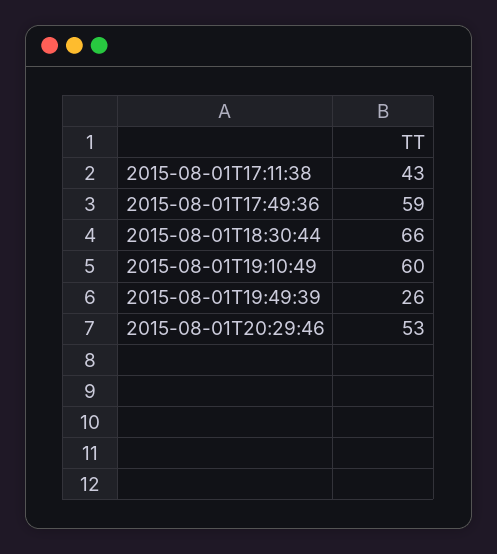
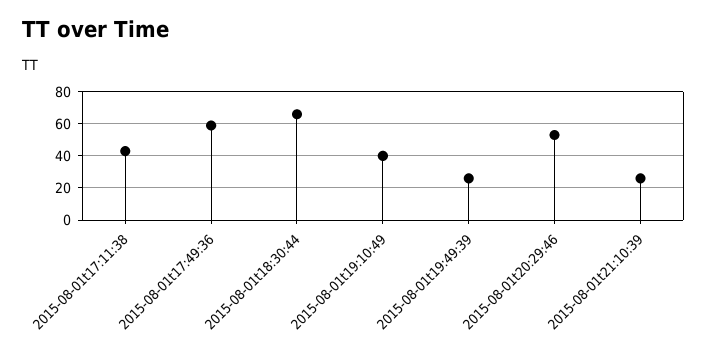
2015-08-01T19:10:49: 60 -> 40
2015-08-01t21:10:39: none -> 25

